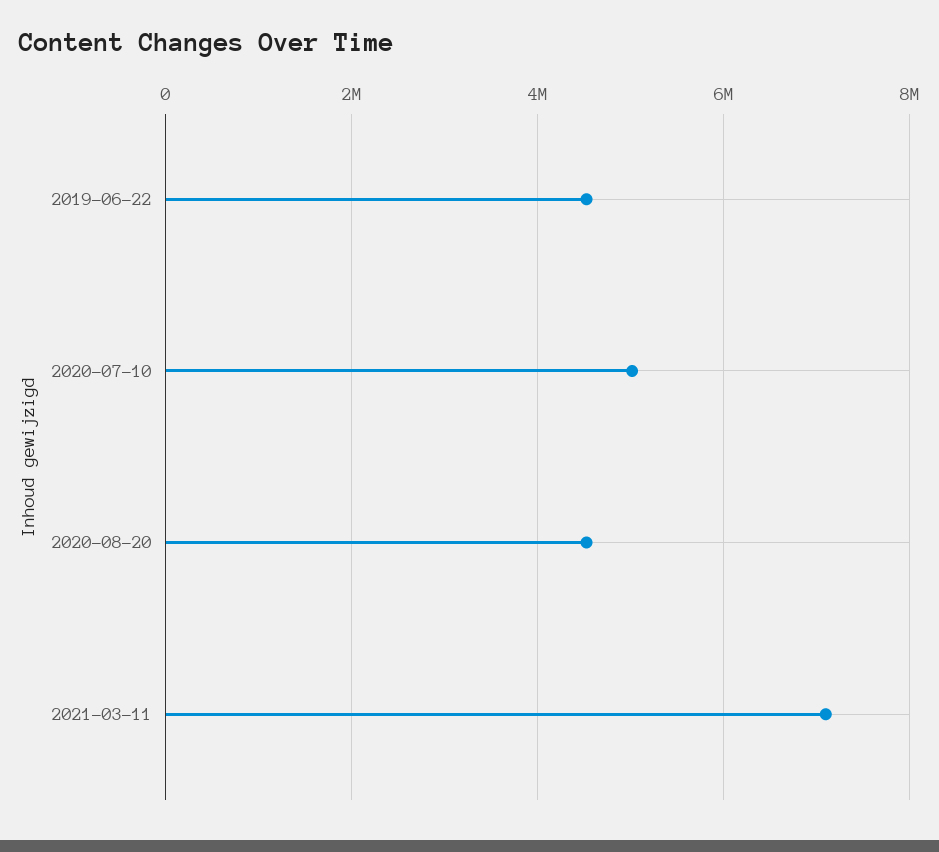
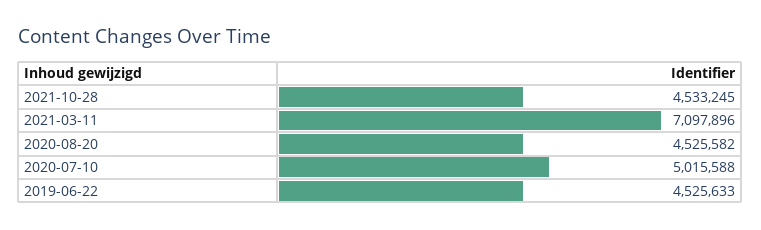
2021-10-28: none -> 4533245

